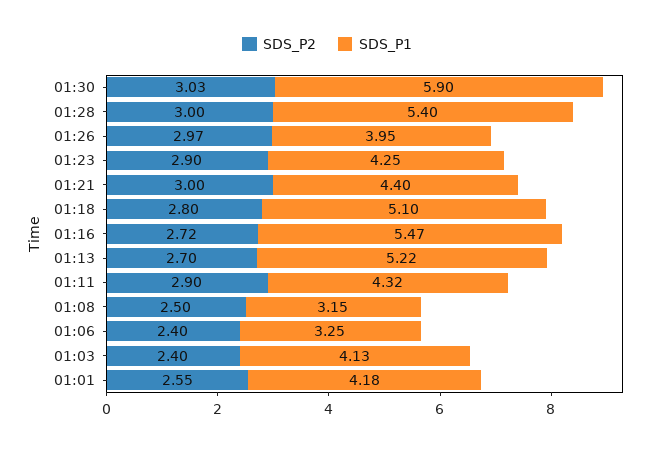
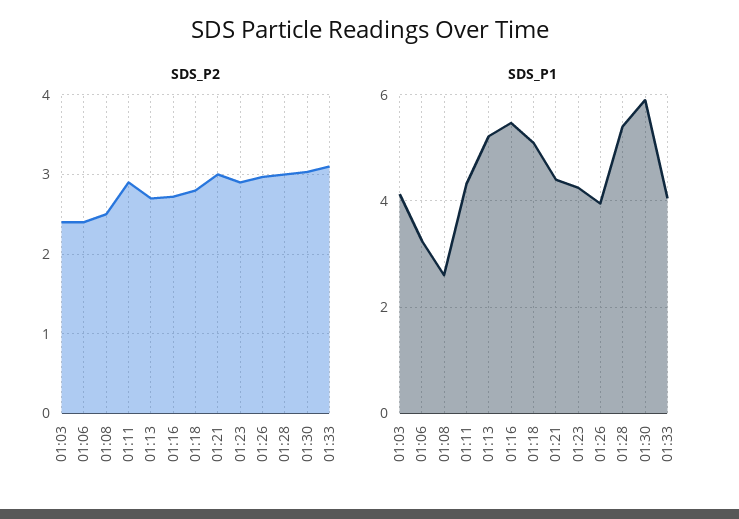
SDS_P1, 01:08: 3.15 -> 2.6
SDS_P2, 01:01: 2.55 -> none
SDS_P1, 01:01: 4.18 -> none
SDS_P2, 01:33: none -> 3.1
SDS_P1, 01:33: none -> 4

